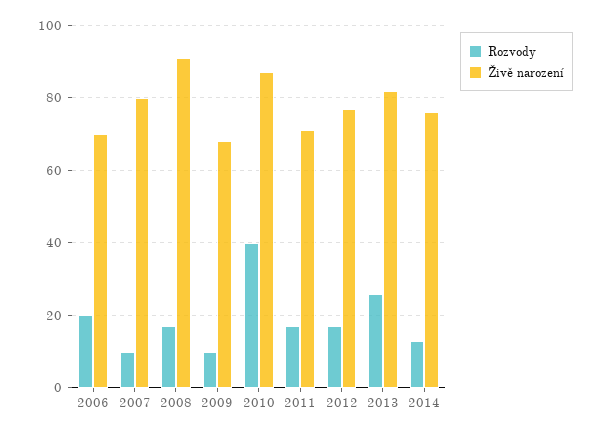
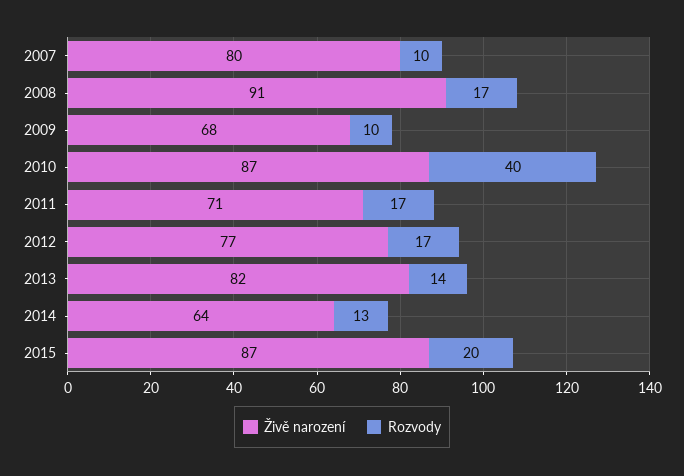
Rozvody, 2006: 20 -> none
Živě narození, 2006: 70 -> none
Rozvody, 2013: 25 -> 14
Živě narození, 2014: 75 -> 64
Živě narození, 2015: none -> 87
Rozvody, 2015: none -> 20

